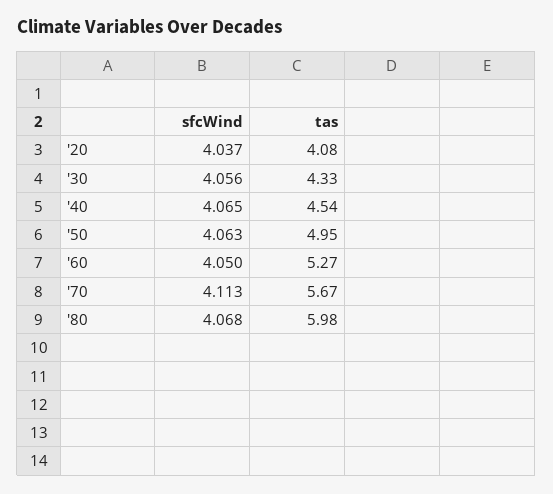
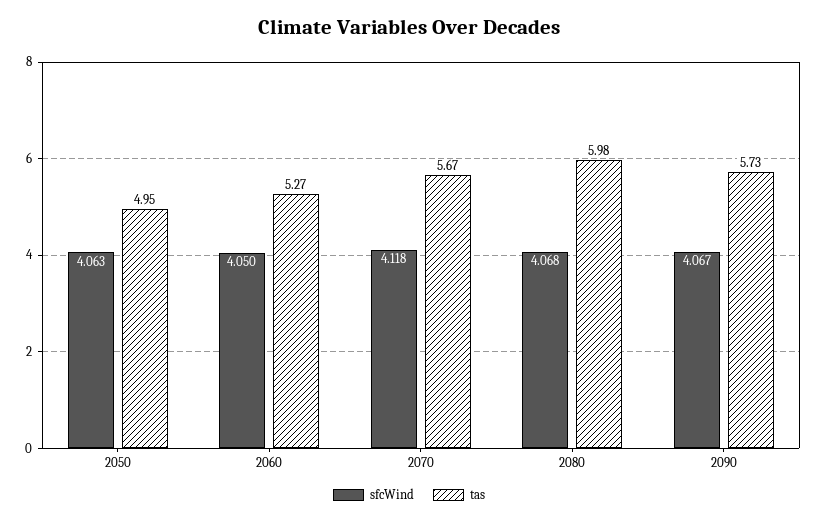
sfcWind, '20: 4.037 -> none
tas, '20: 4.08 -> none
sfcWind, '30: 4.056 -> none
tas, '30: 4.33 -> none
sfcWind, '40: 4.065 -> none
tas, '40: 4.54 -> none
sfcWind, '70: 4.113 -> 4.118
sfcWind, 2090: none -> 4.067
tas, 2090: none -> 5.73

